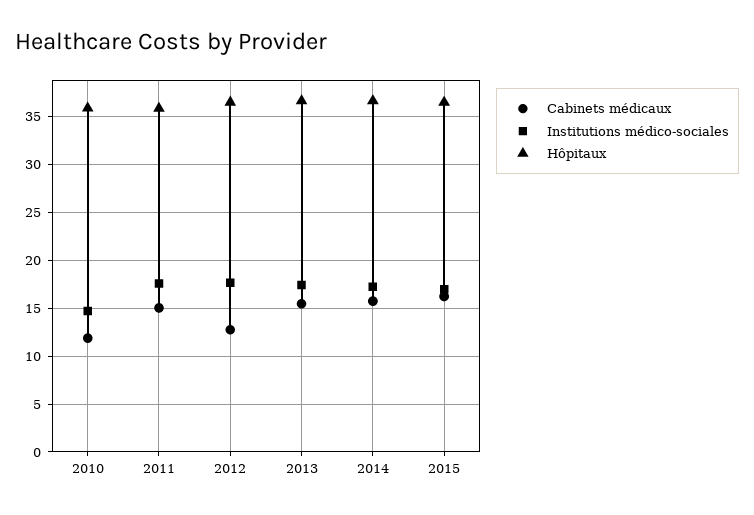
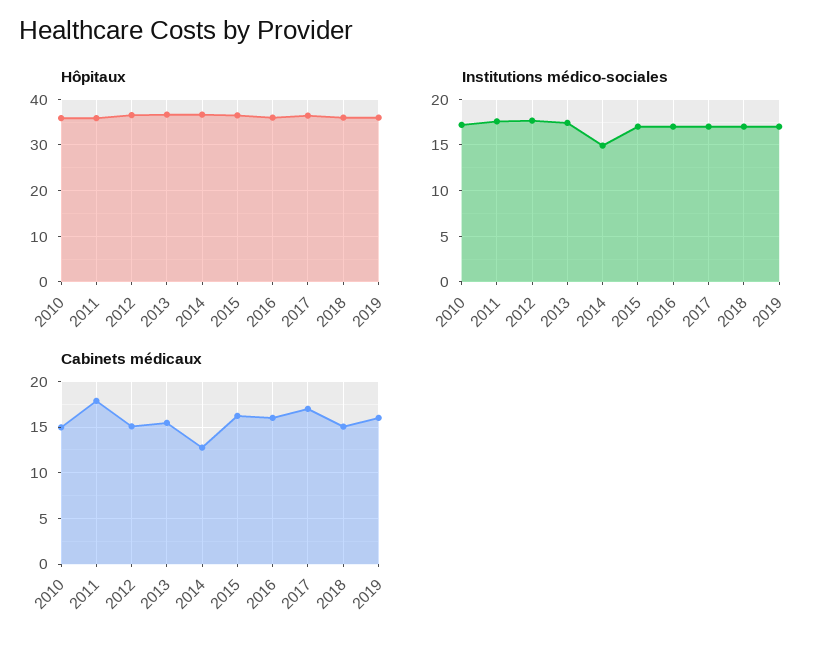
Cabinets médicaux, 2010: 12 -> 15
Institutions médico-sociales, 2010: 15 -> 17
Cabinets médicaux, 2011: 15 -> 18
Cabinets médicaux, 2012: 13 -> 15
Cabinets médicaux, 2014: 16 -> 13
Institutions médico-sociales, 2014: 17 -> 15
Hôpitaux, 2016: none -> 36
Hôpitaux, 2017: none -> 36
Hôpitaux, 2018: none -> 36
Hôpitaux, 2019: none -> 36
Institutions médico-sociales, 2016: none -> 17
Institutions médico-sociales, 2017: none -> 17
Institutions médico-sociales, 2018: none -> 17
Institutions médico-sociales, 2019: none -> 17
Cabinets médicaux, 2016: none -> 16
Cabinets médicaux, 2017: none -> 17
Cabinets médicaux, 2018: none -> 15
Cabinets médicaux, 2019: none -> 16

